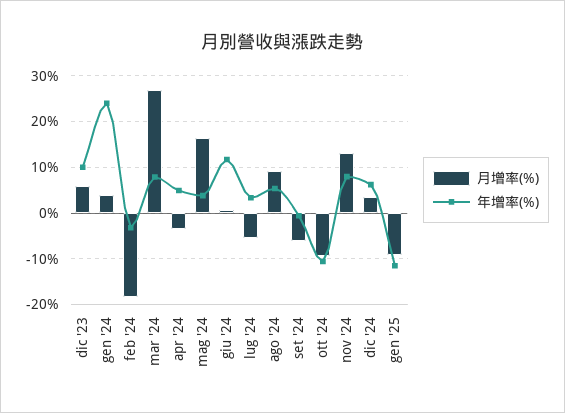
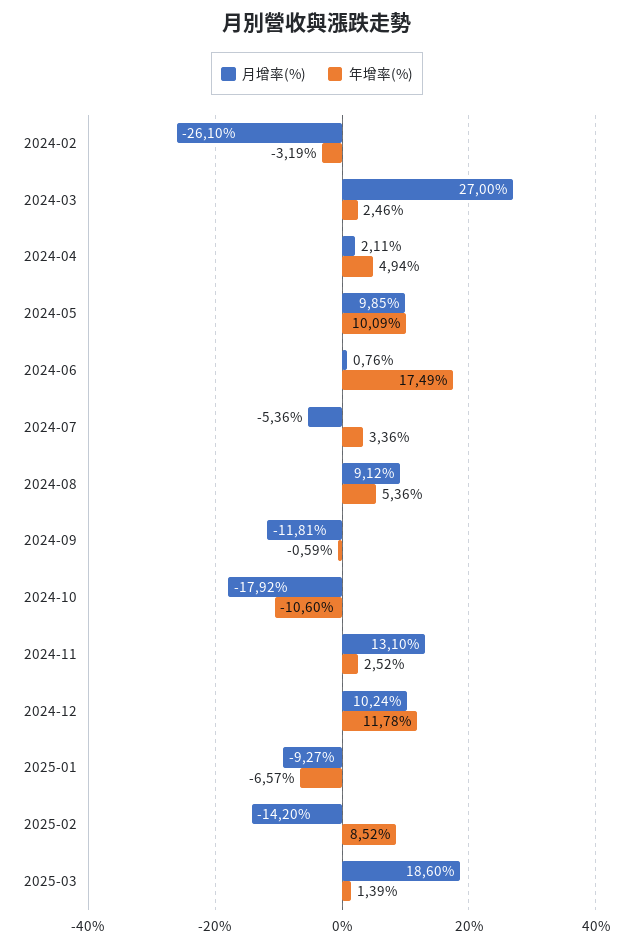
月增率(%), dic '23: 6 -> none
年增率(%), dic '23: 10 -> none
月增率(%), gen '24: 4 -> none
年增率(%), gen '24: 24 -> none
月增率(%), feb '24: -18 -> -26.1
年增率(%), mar '24: 8 -> 2.46
月增率(%), apr '24: -4 -> 2.11
月增率(%), mag '24: 16 -> 9.85
年增率(%), mag '24: 4 -> 10.09
年增率(%), giu '24: 12 -> 17.49
月增率(%), set '24: -6 -> -11.81
月增率(%), ott '24: -10 -> -17.92
年增率(%), nov '24: 8 -> 2.52
月增率(%), dic '24: 4 -> 10.24
年增率(%), dic '24: 6 -> 11.78
年增率(%), gen '25: -12 -> -6.57
月增率(%), 2025-02: none -> -14.2
年增率(%), 2025-02: none -> 8.52
月增率(%), 2025-03: none -> 18.6
年增率(%), 2025-03: none -> 1.39

